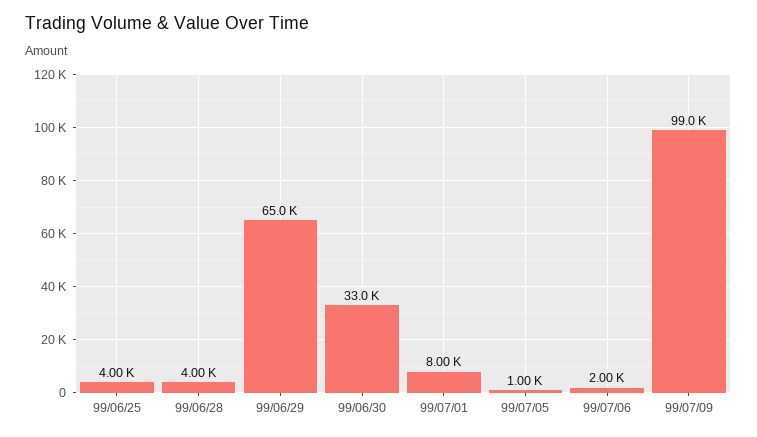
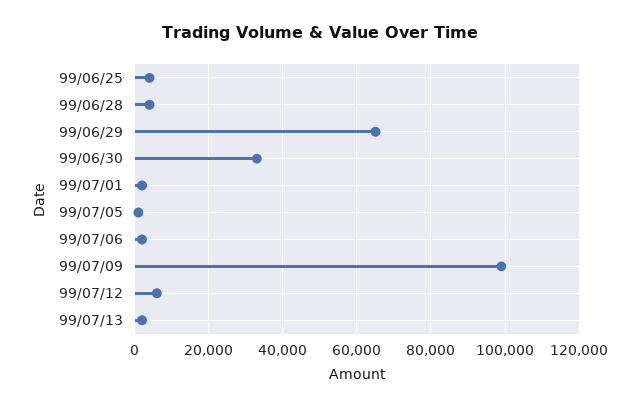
99/07/01: 8000 -> 2000
99/07/12: none -> 6000
99/07/13: none -> 2000

